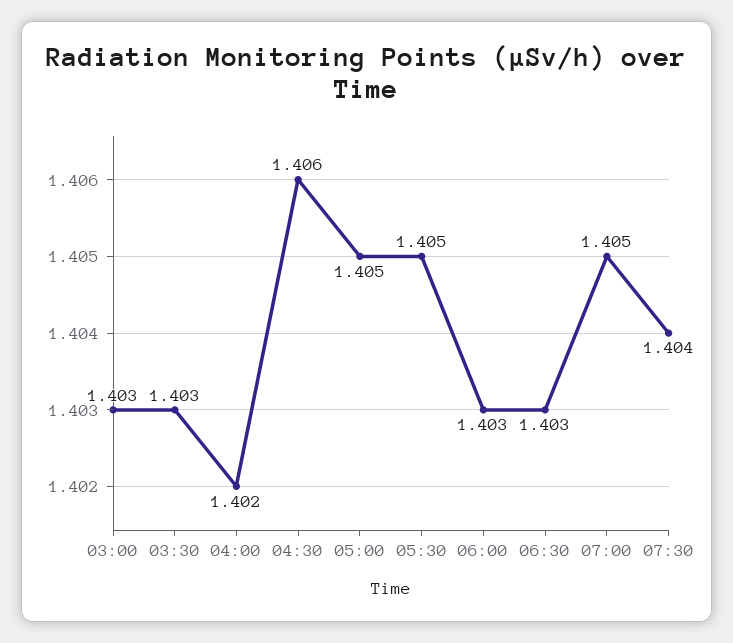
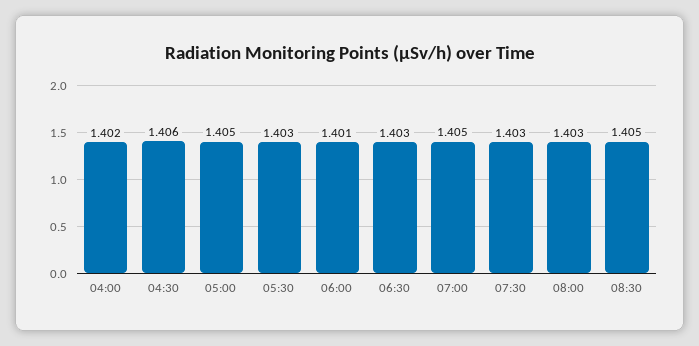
03:00: 1.403 -> none
03:30: 1.403 -> none
05:30: 1.405 -> 1.403
06:00: 1.403 -> 1.401
07:30: 1.404 -> 1.403
08:00: none -> 1.403
08:30: none -> 1.405

